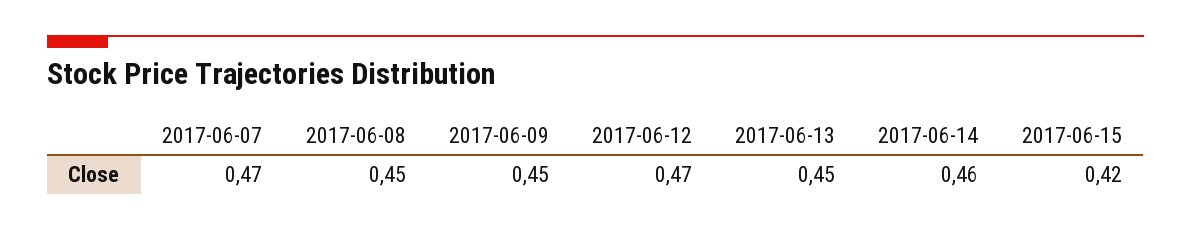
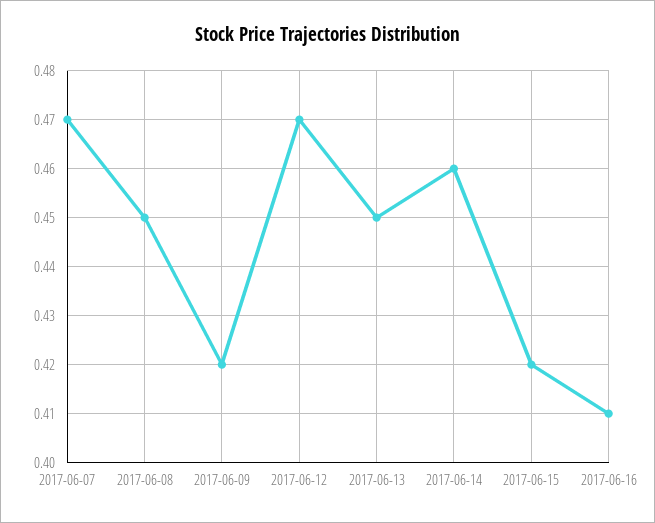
2017-06-09: 0.45 -> 0.42
2017-06-16: none -> 0.41

